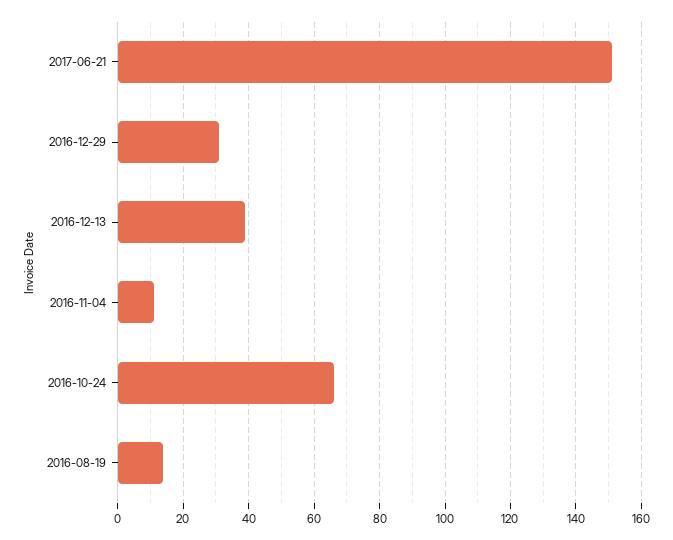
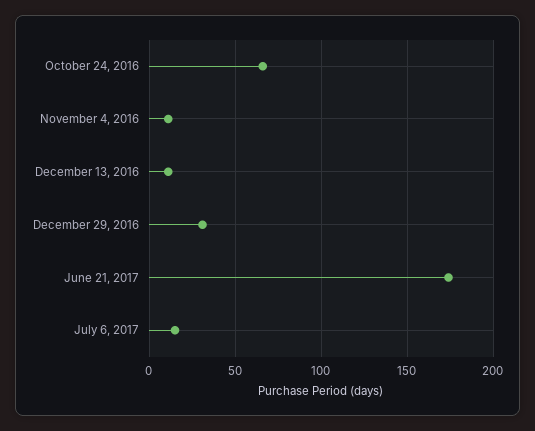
2017-06-21: 150 -> 175
2016-12-13: 40 -> 10
2016-08-19: 15 -> none
July 6, 2017: none -> 15

